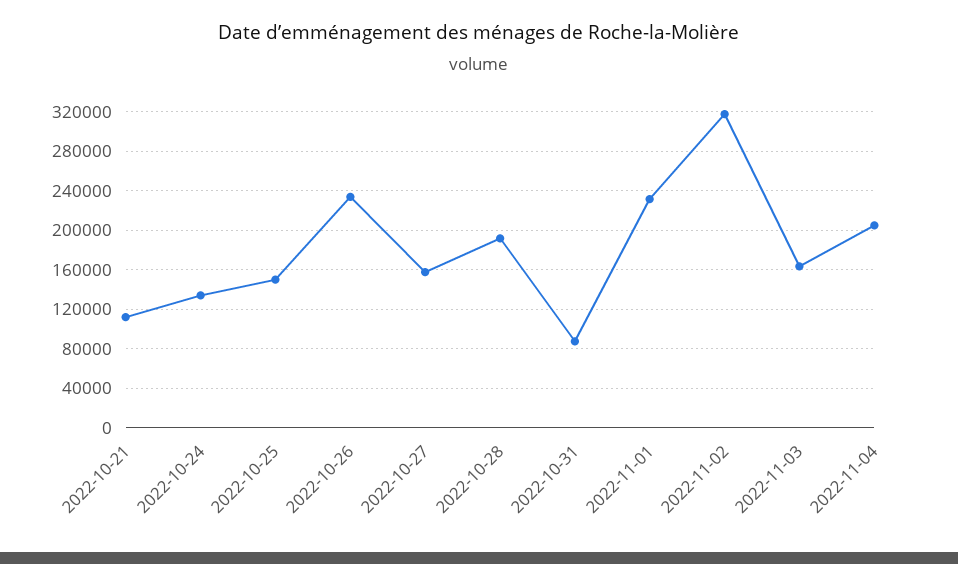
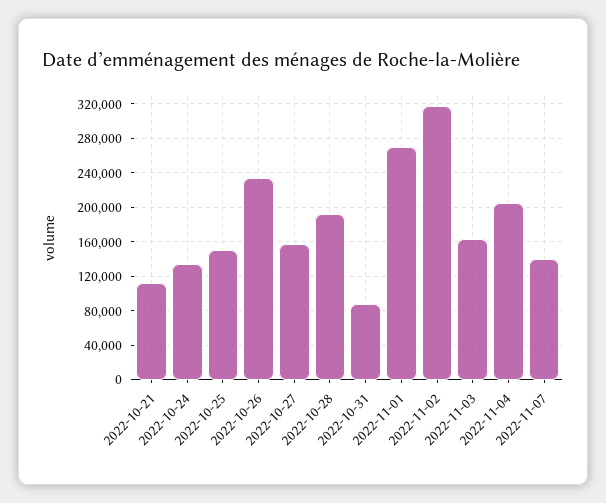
2022-11-01: 230000 -> 270000
2022-11-07: none -> 140000

